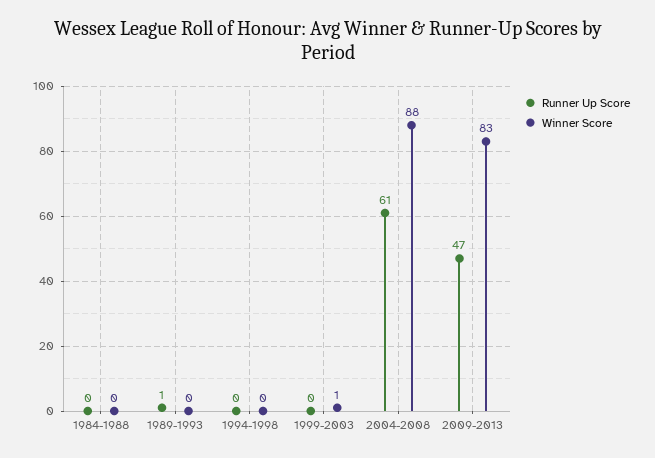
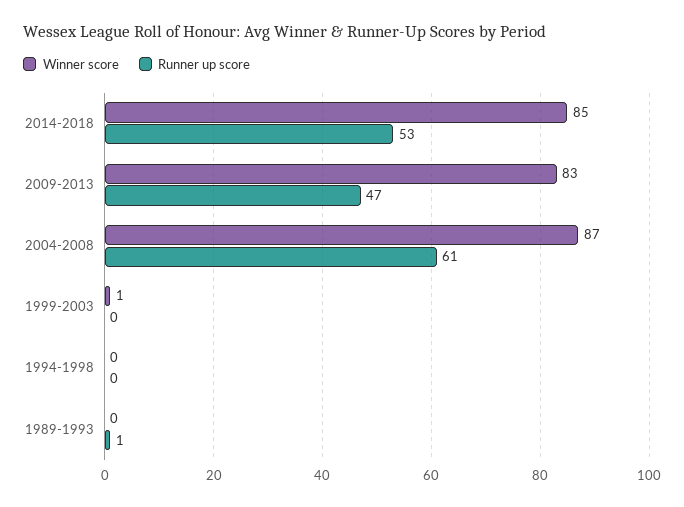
Runner Up Score, 1984-1988: 0 -> none
Winner Score, 1984-1988: 0 -> none
Winner Score, 2004-2008: 88 -> 87
Winner Score, 2014-2018: none -> 85
Runner Up Score, 2014-2018: none -> 53

